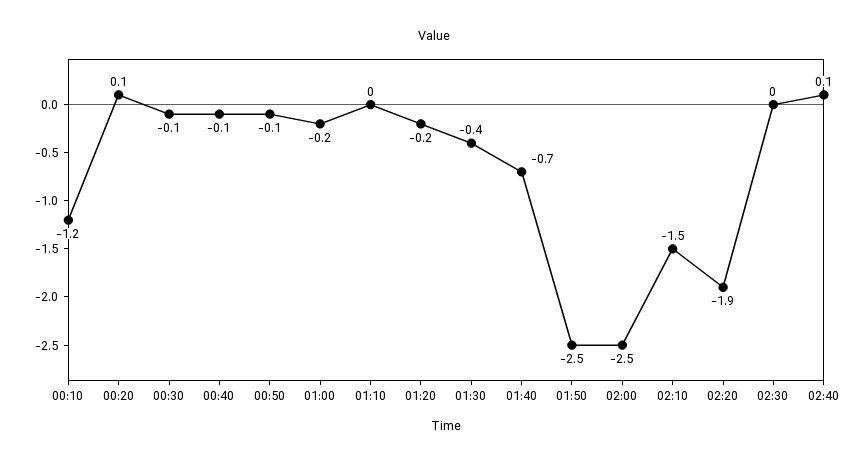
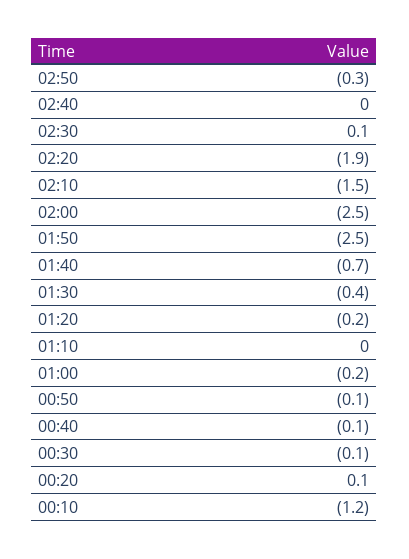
02:30: 0 -> 0.1
02:40: 0.1 -> 0
02:50: none -> -0.3

